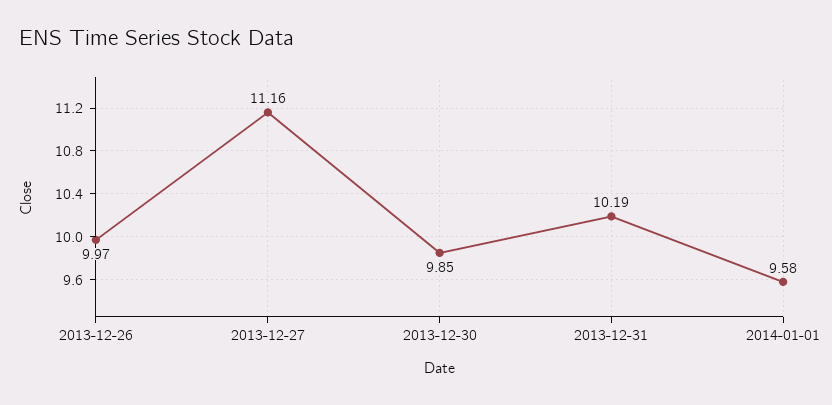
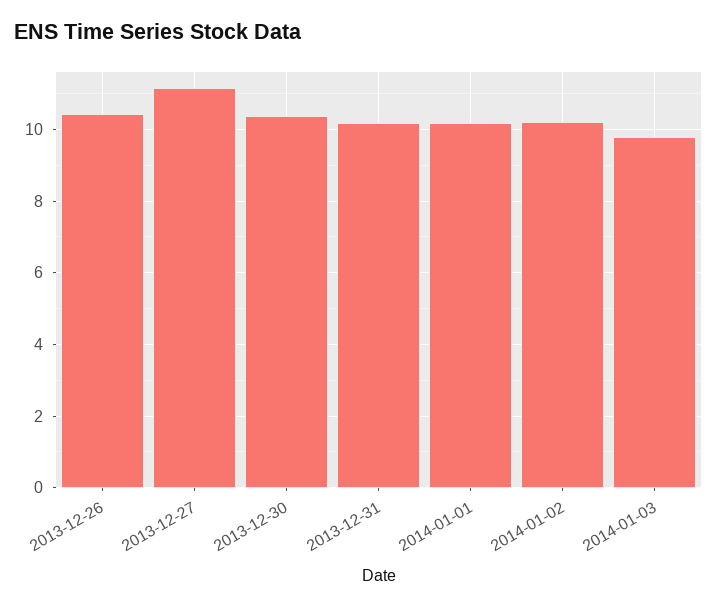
2013-12-26: 9.97 -> 10.4
2013-12-30: 9.85 -> 10.4
2014-01-01: 9.58 -> 10.2
2014-01-02: none -> 10.2
2014-01-03: none -> 9.8

